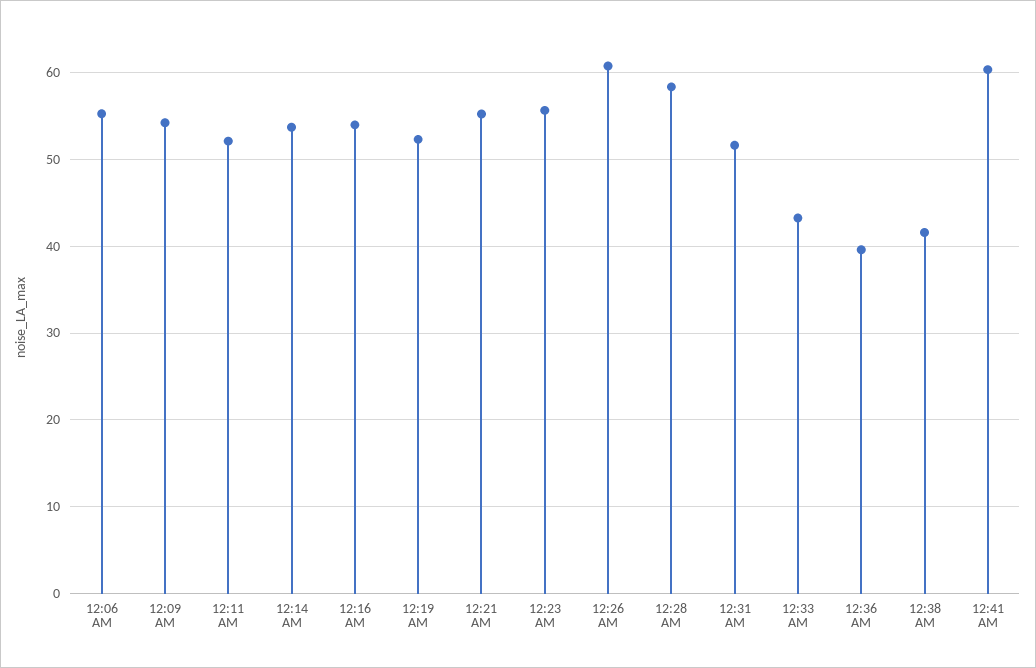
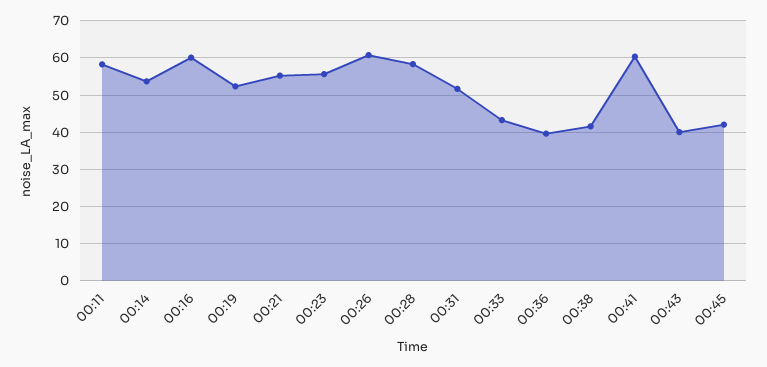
12:06 AM: 55 -> none
12:09 AM: 54 -> none
12:11 AM: 52 -> 58
12:16 AM: 54 -> 60
00:43: none -> 40
00:45: none -> 42

